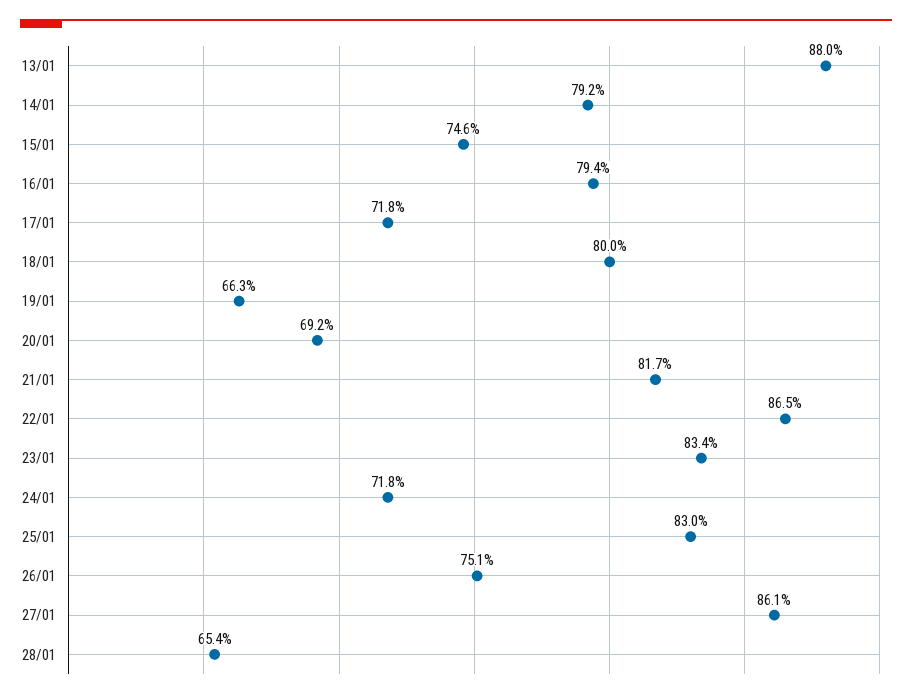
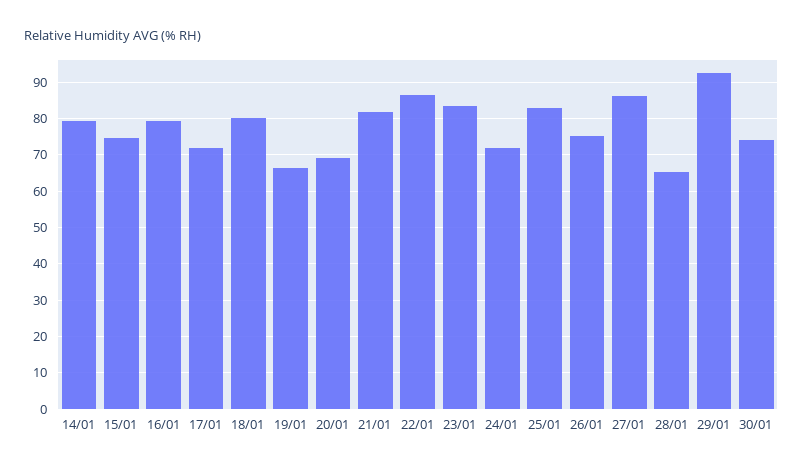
13/01: 88 -> none
29/01: none -> 92
30/01: none -> 74

